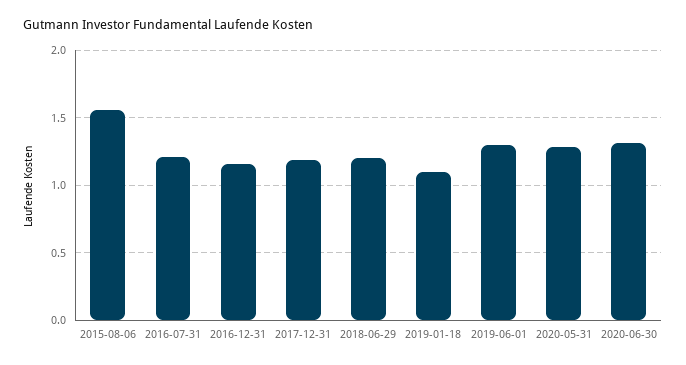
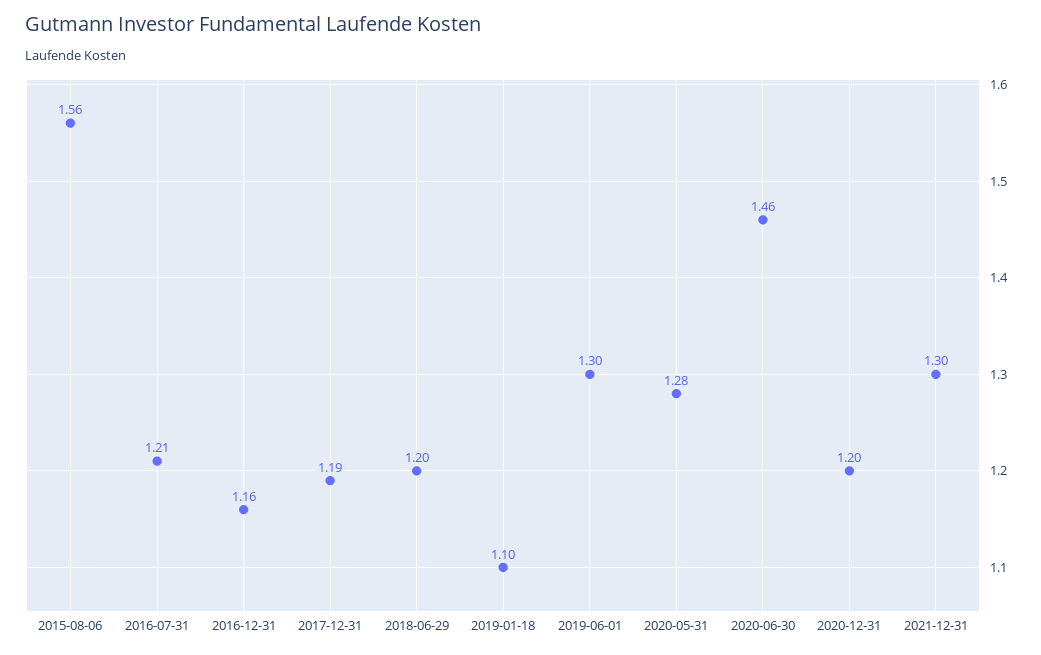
2020-06-30: 1.3 -> 1.46
2020-12-31: none -> 1.2
2021-12-31: none -> 1.3

